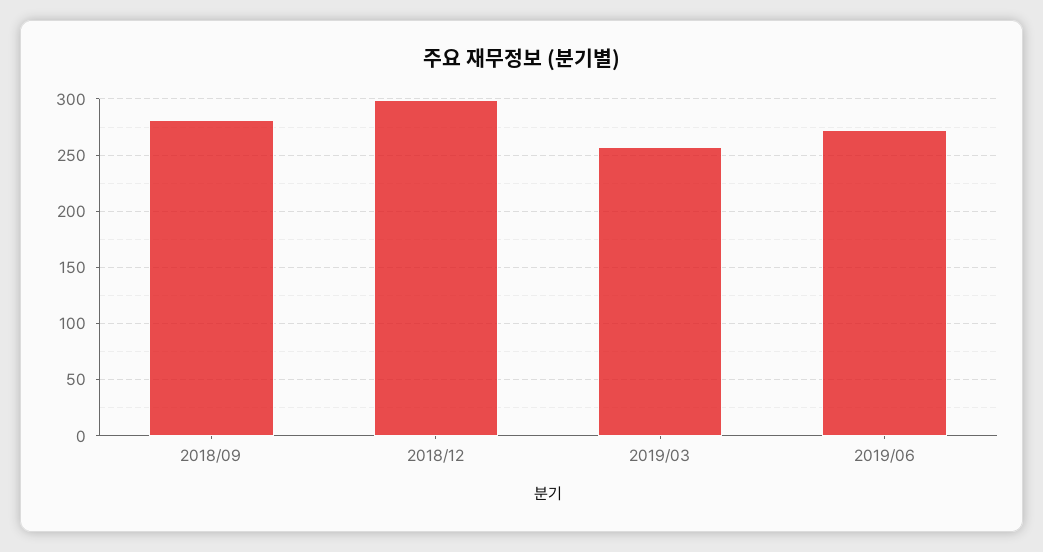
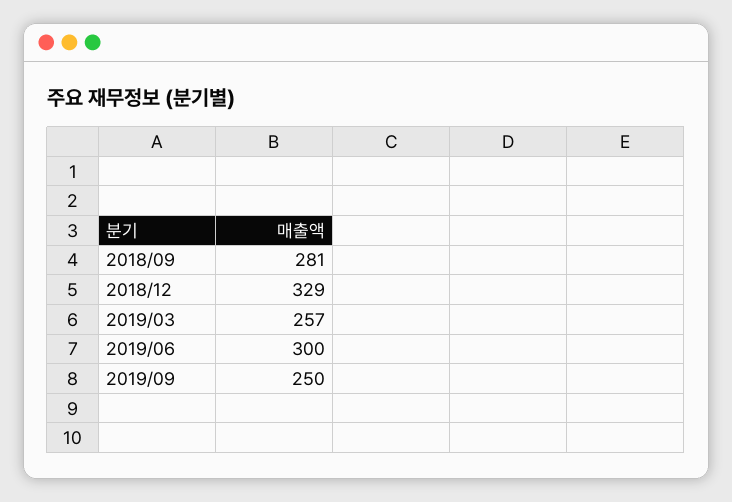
2018/12: 300 -> 329
2019/06: 270 -> 300
2019/09: none -> 250

